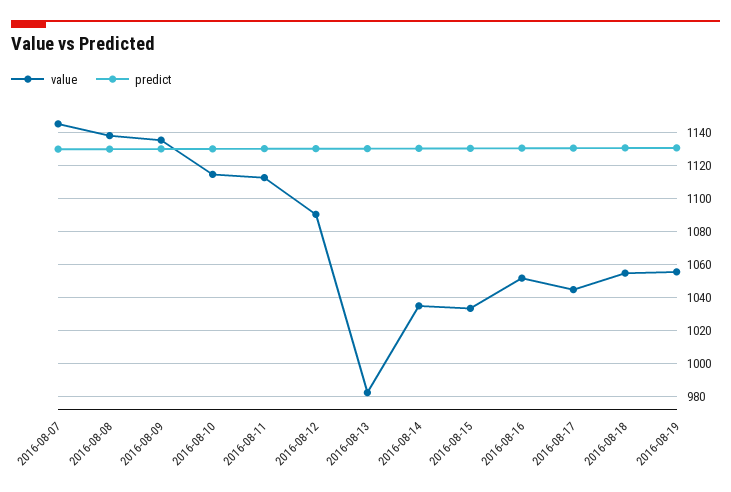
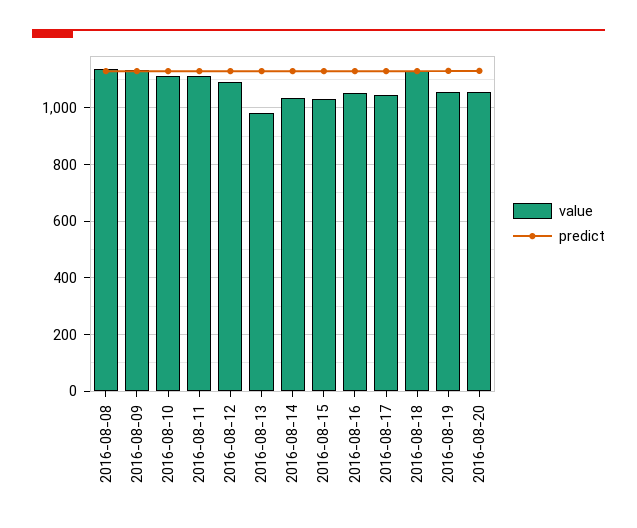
value, 2016-08-07: 1145 -> none
predict, 2016-08-07: 1130 -> none
value, 2016-08-18: 1055 -> 1125
value, 2016-08-20: none -> 1050
predict, 2016-08-20: none -> 1125

